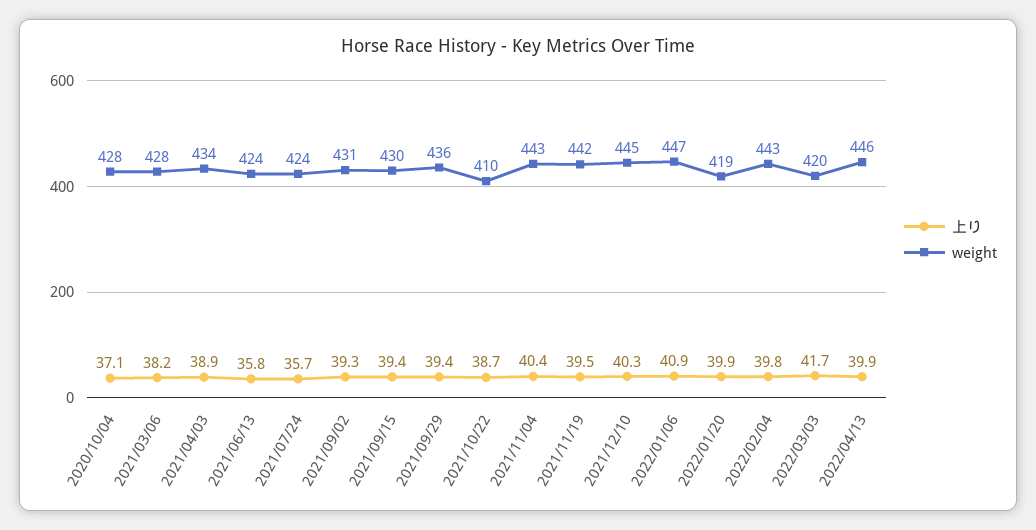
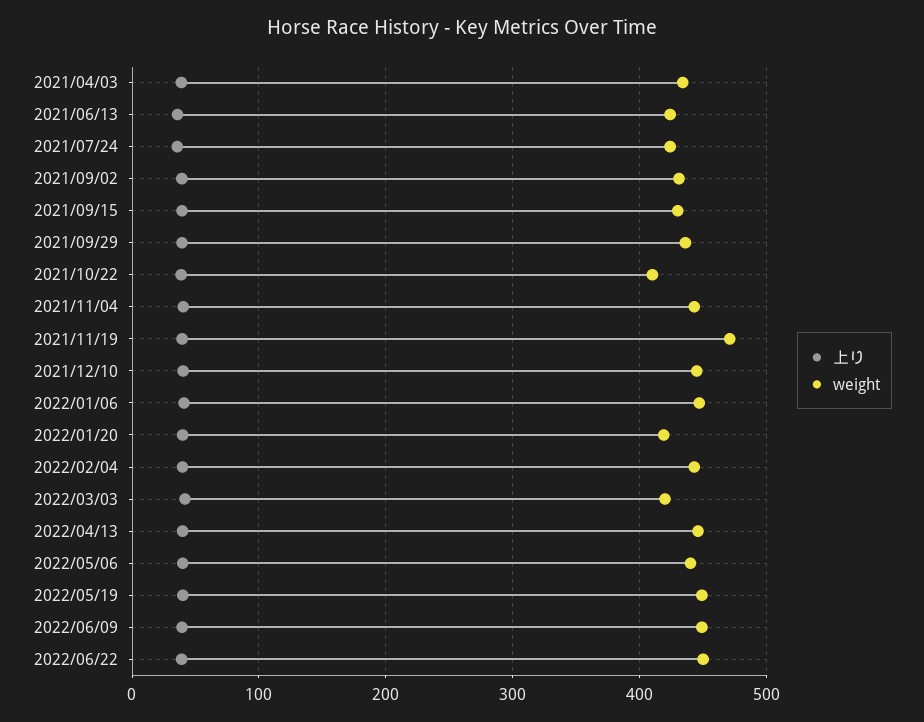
上り, 2020/10/04: 37.1 -> none
weight, 2020/10/04: 428 -> none
上り, 2021/03/06: 38.2 -> none
weight, 2021/03/06: 428 -> none
weight, 2021/11/19: 442 -> 470
上り, 2022/05/06: none -> 40
weight, 2022/05/06: none -> 440
上り, 2022/05/19: none -> 40
weight, 2022/05/19: none -> 450
上り, 2022/06/09: none -> 40
weight, 2022/06/09: none -> 450
上り, 2022/06/22: none -> 40
weight, 2022/06/22: none -> 450

